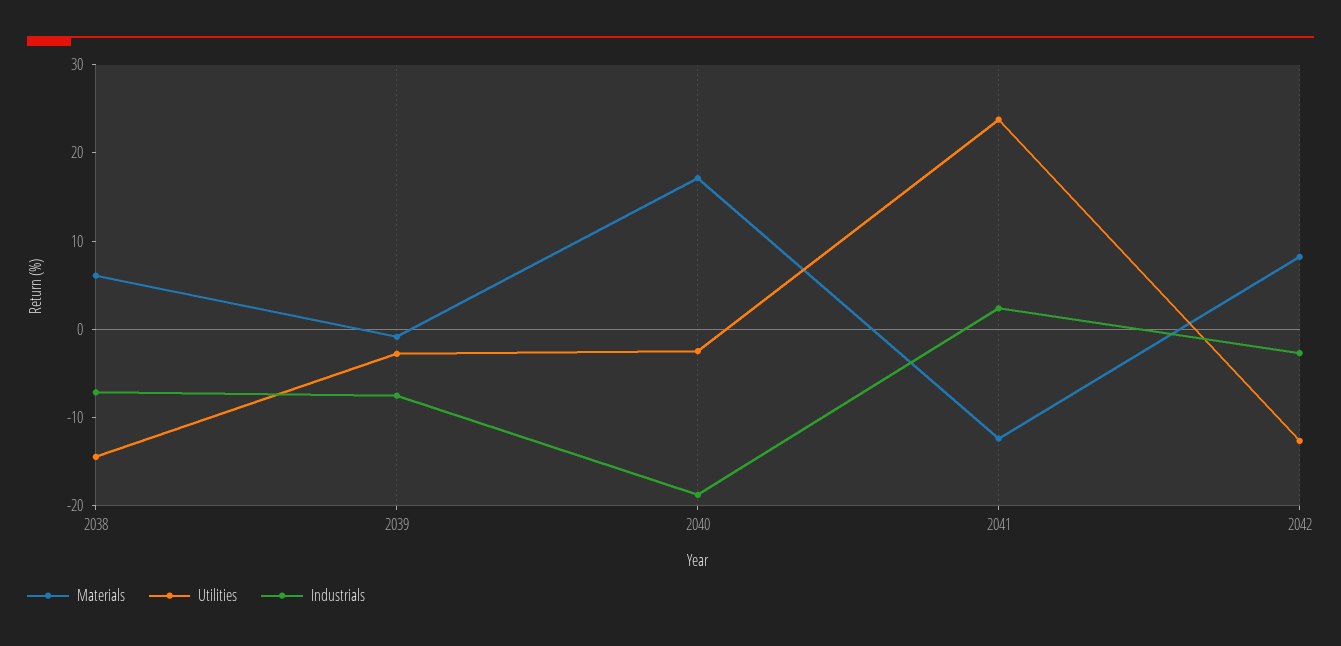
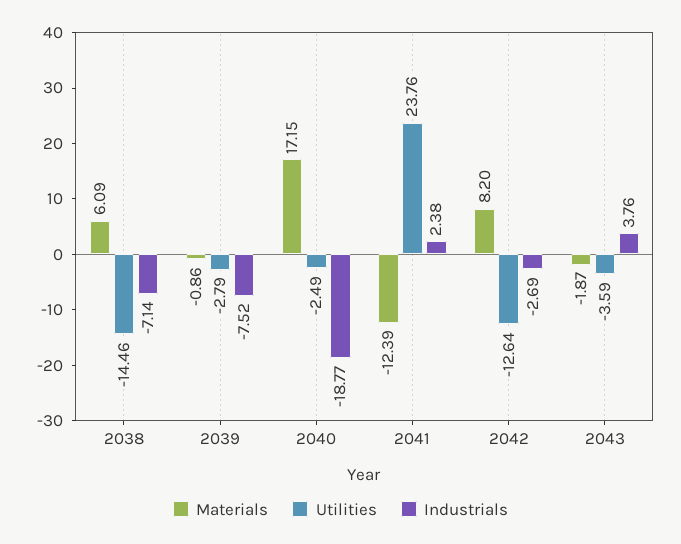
Materials, 2043: none -> -1.87
Utilities, 2043: none -> -3.59
Industrials, 2043: none -> 3.76

